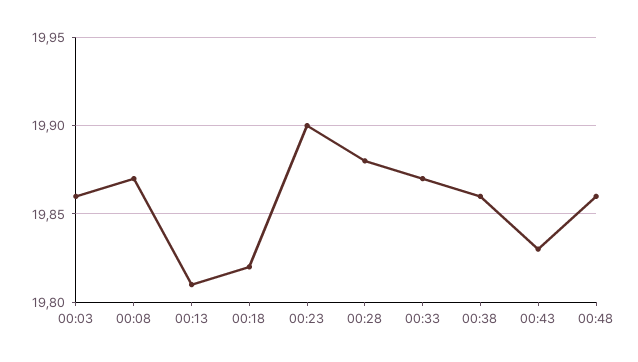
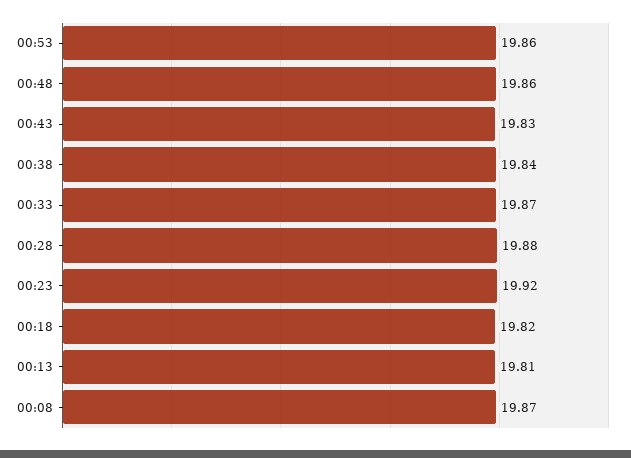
00:03: 19.86 -> none
00:23: 19.9 -> 19.92
00:38: 19.86 -> 19.84
00:53: none -> 19.86

